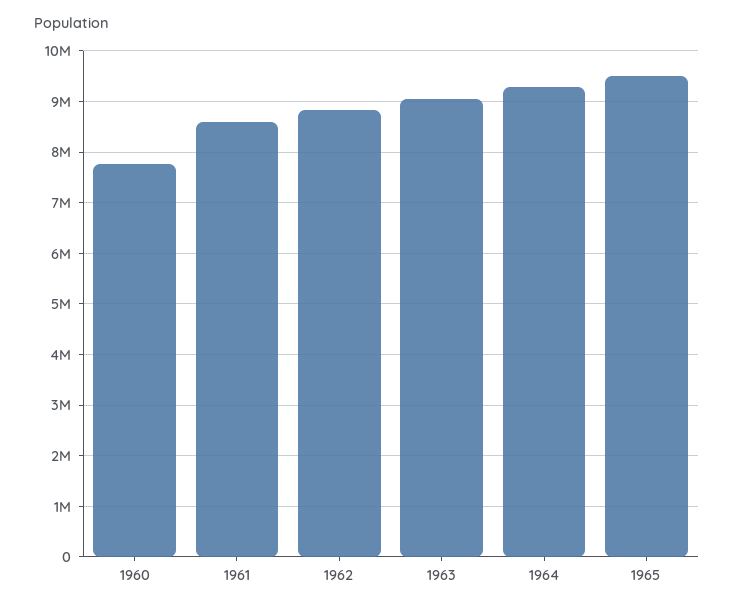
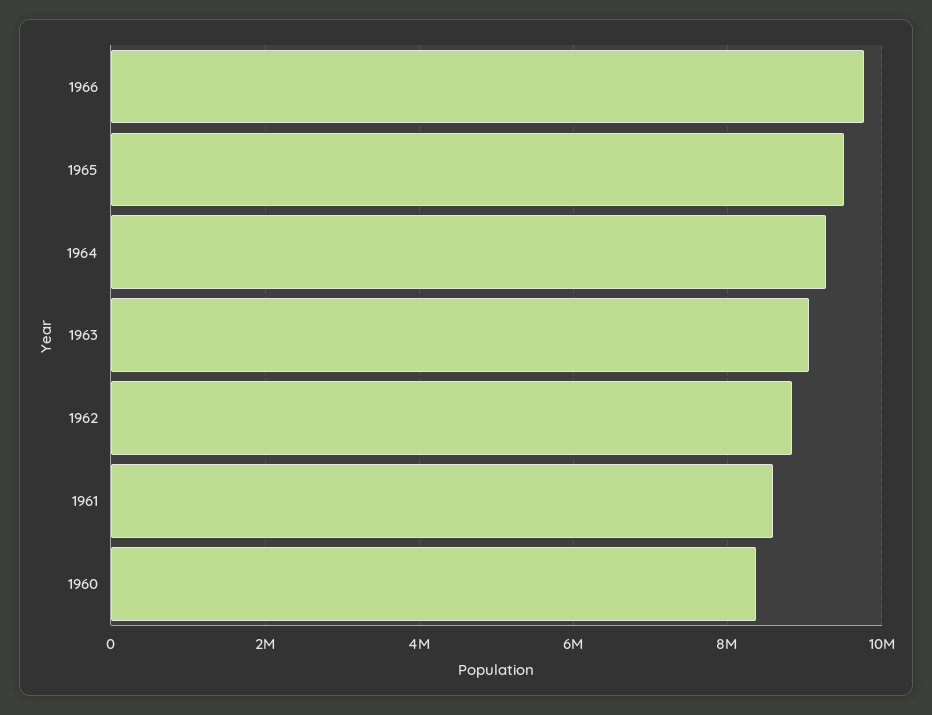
1960: 7800000 -> 8400000
1966: none -> 9800000

